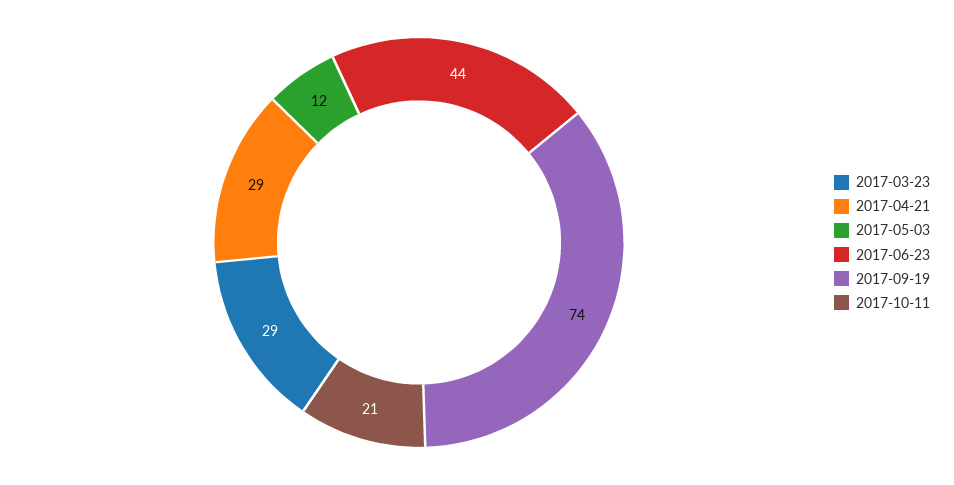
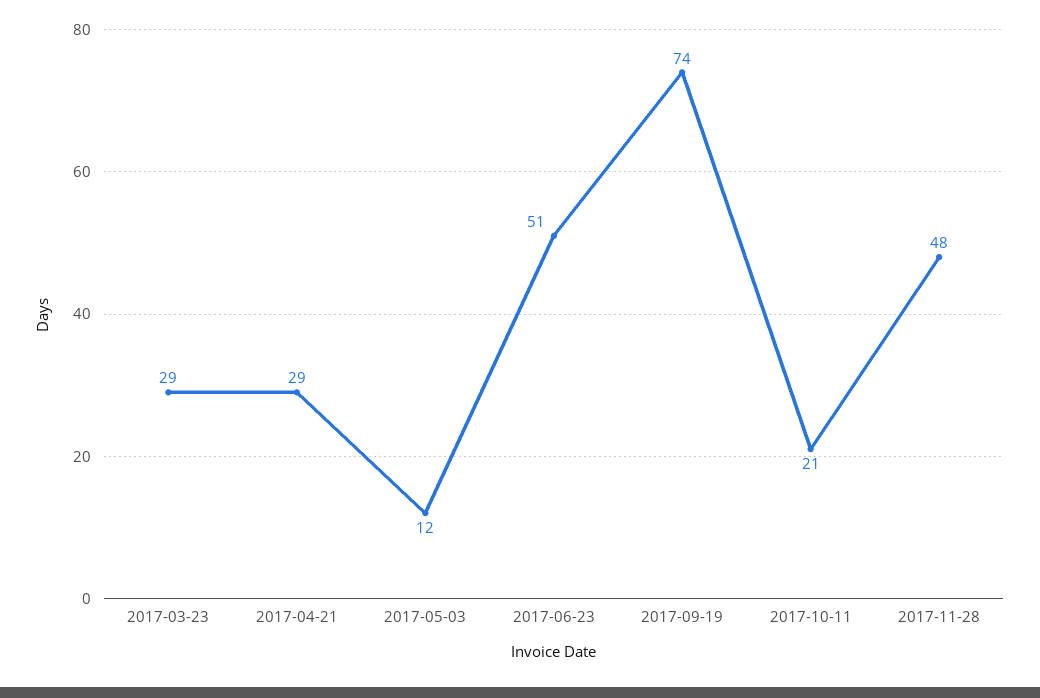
2017-06-23: 44 -> 51
2017-11-28: none -> 48

